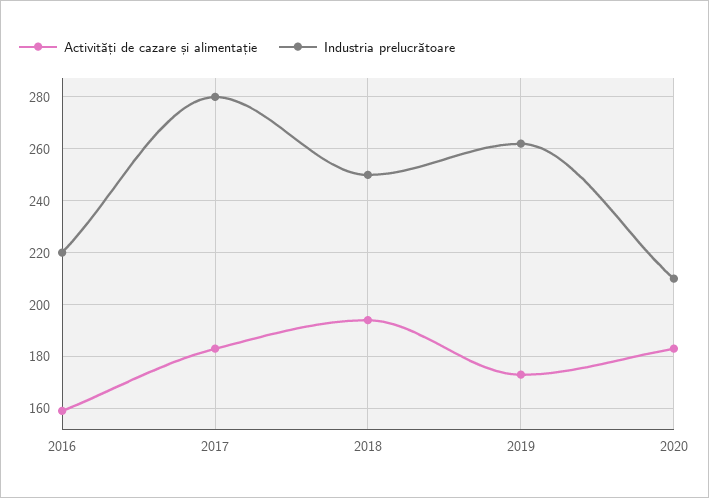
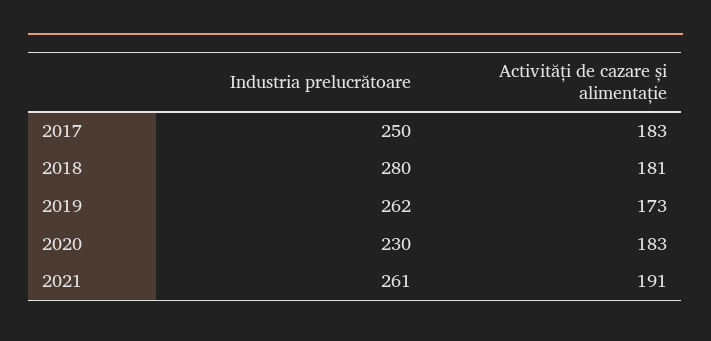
Activități de cazare și alimentație, 2016: 160 -> none
Industria prelucrătoare, 2016: 220 -> none
Industria prelucrătoare, 2017: 280 -> 250
Activități de cazare și alimentație, 2018: 195 -> 181
Industria prelucrătoare, 2018: 250 -> 280
Industria prelucrătoare, 2020: 210 -> 230
Industria prelucrătoare, 2021: none -> 261
Activități de cazare și alimentație, 2021: none -> 191

